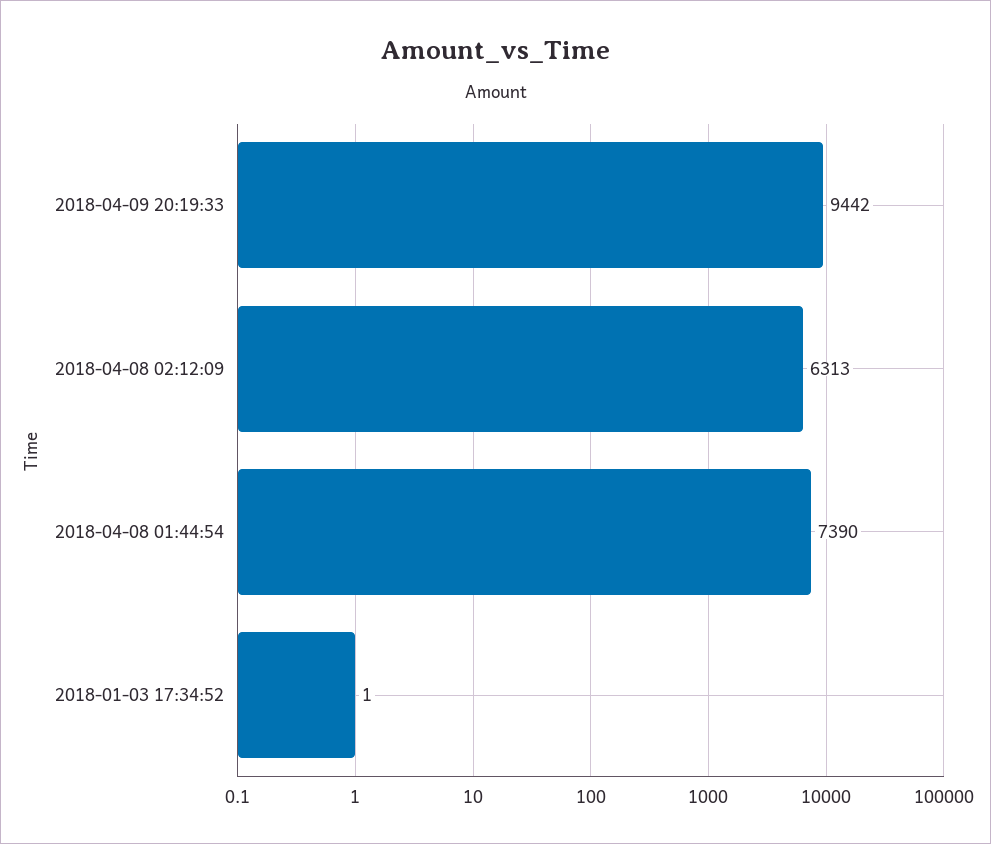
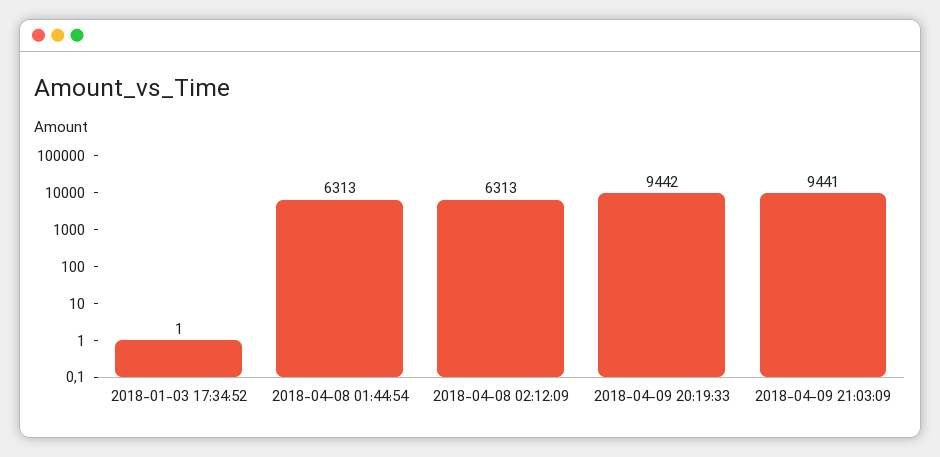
2018-04-08 01:44:54: 7390 -> 6313
2018-04-09 21:03:09: none -> 9441

